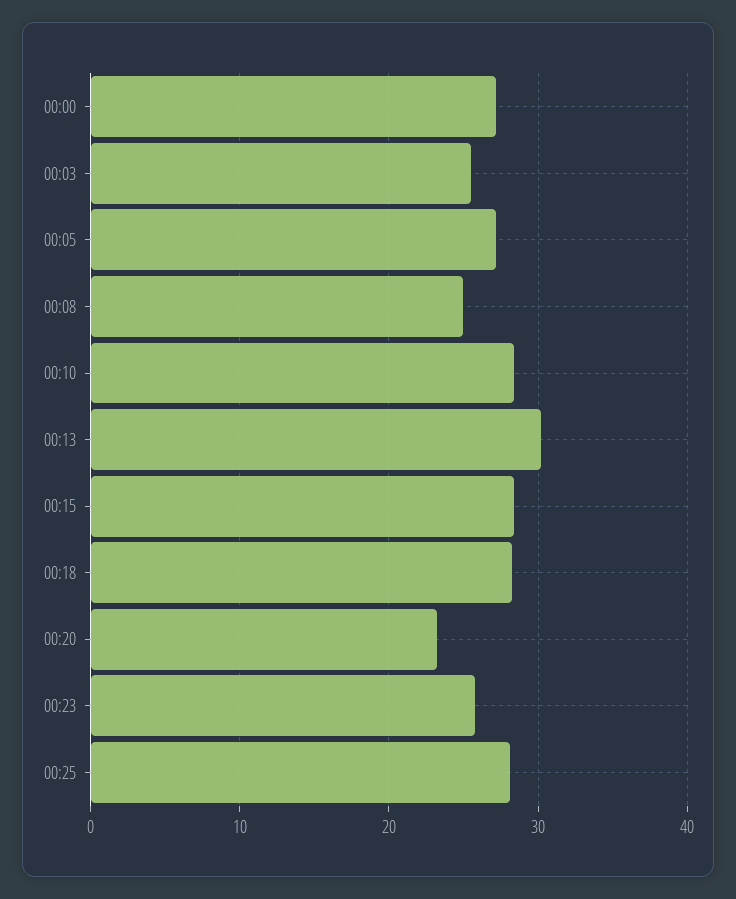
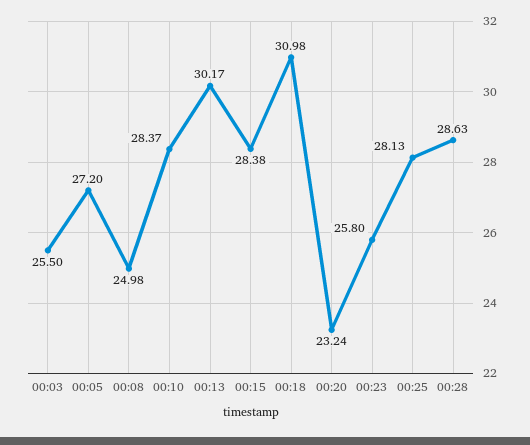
00:00: 27 -> none
00:18: 28 -> 30.98
00:28: none -> 28.63

